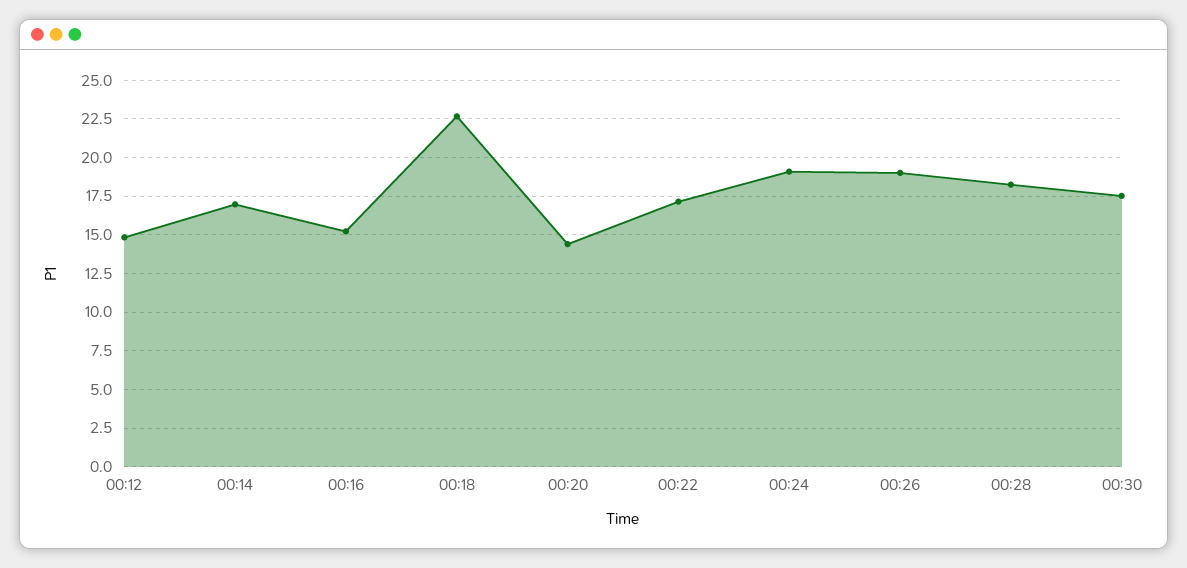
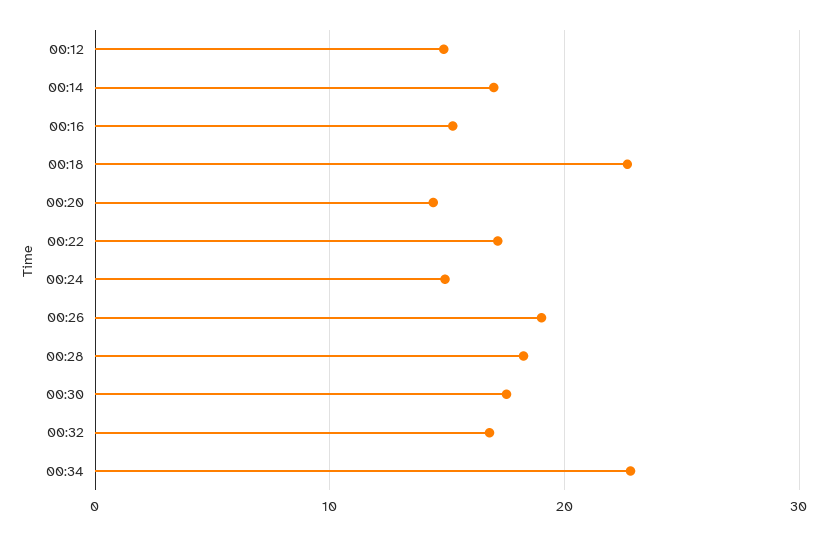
00:24: 19 -> 15
00:32: none -> 17
00:34: none -> 23

